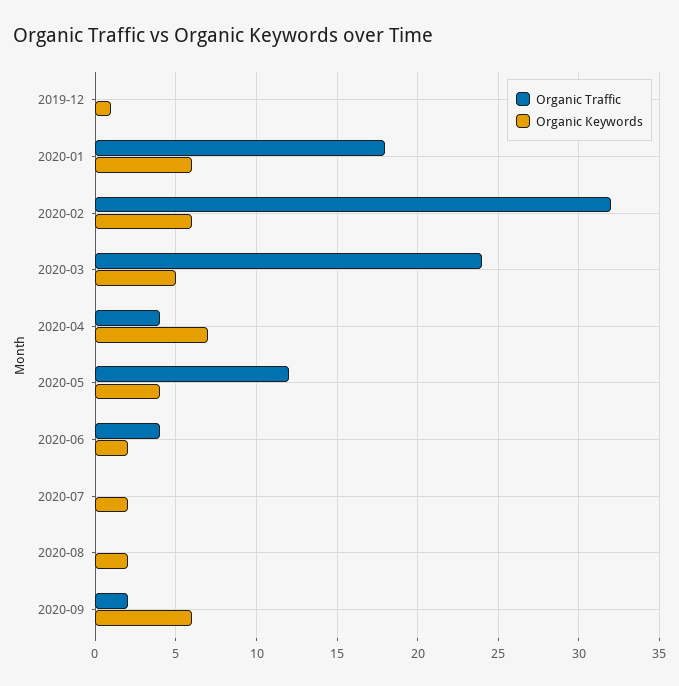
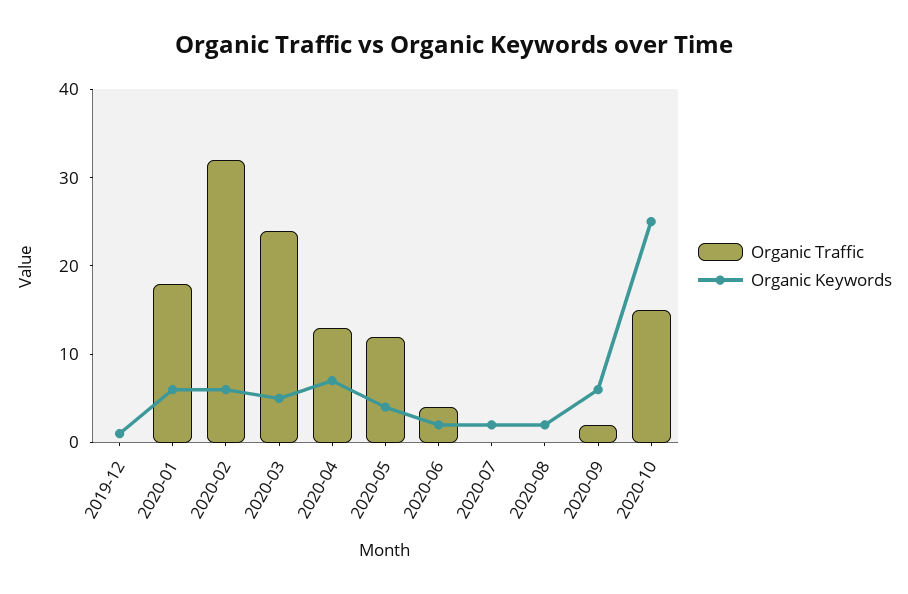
Organic Traffic, 2020-04: 4 -> 13
Organic Traffic, 2020-10: none -> 15
Organic Keywords, 2020-10: none -> 25

